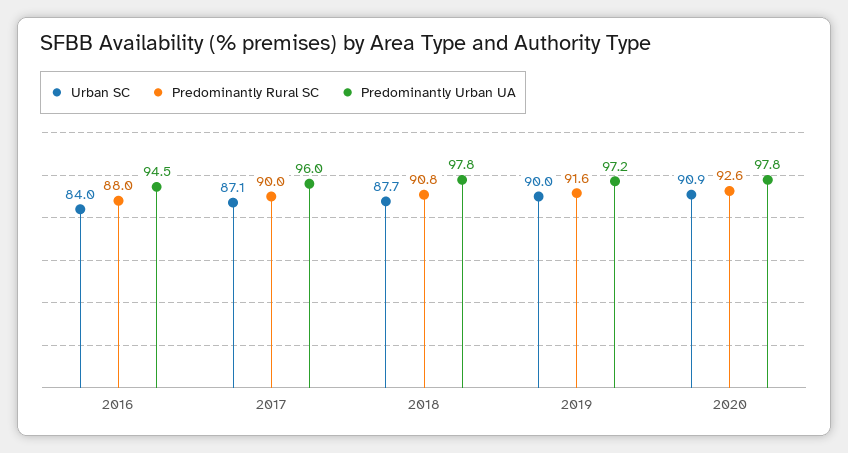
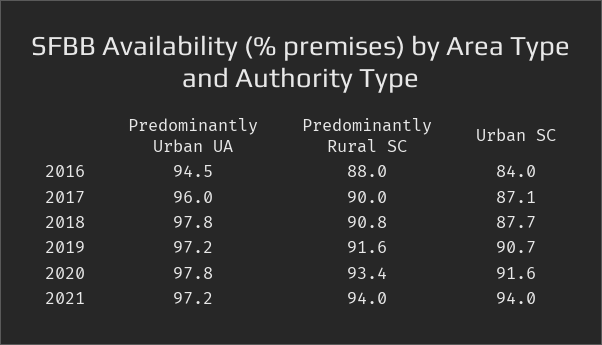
Urban SC, 2019: 90 -> 90.7
Urban SC, 2020: 90.9 -> 91.6
Predominantly Rural SC, 2020: 92.6 -> 93.4
Predominantly Urban UA, 2021: none -> 97.2
Predominantly Rural SC, 2021: none -> 94
Urban SC, 2021: none -> 94

